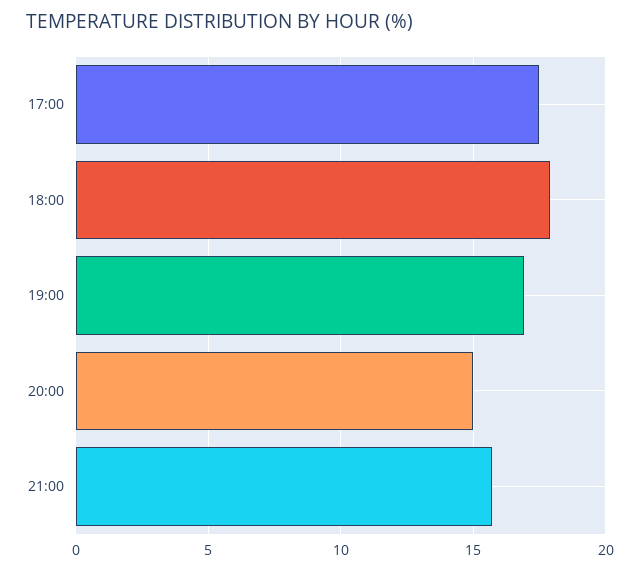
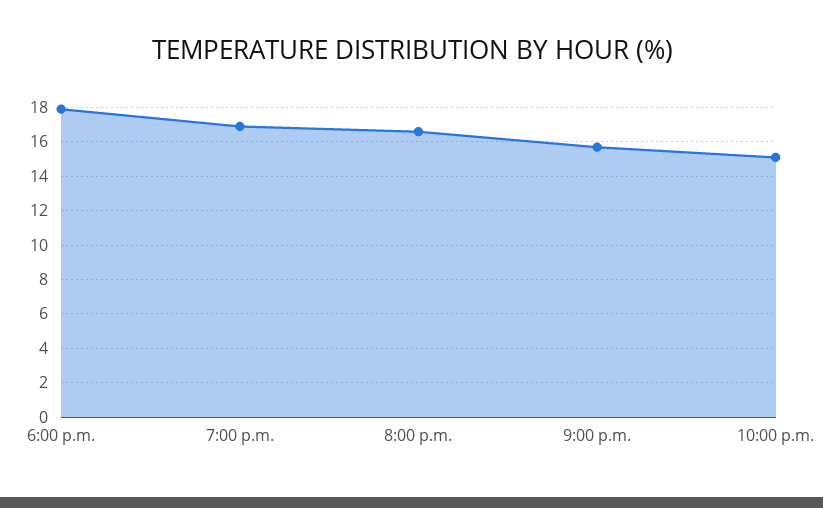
17:00: 17.5 -> none
20:00: 15 -> 16.5
10:00 p.m.: none -> 15

